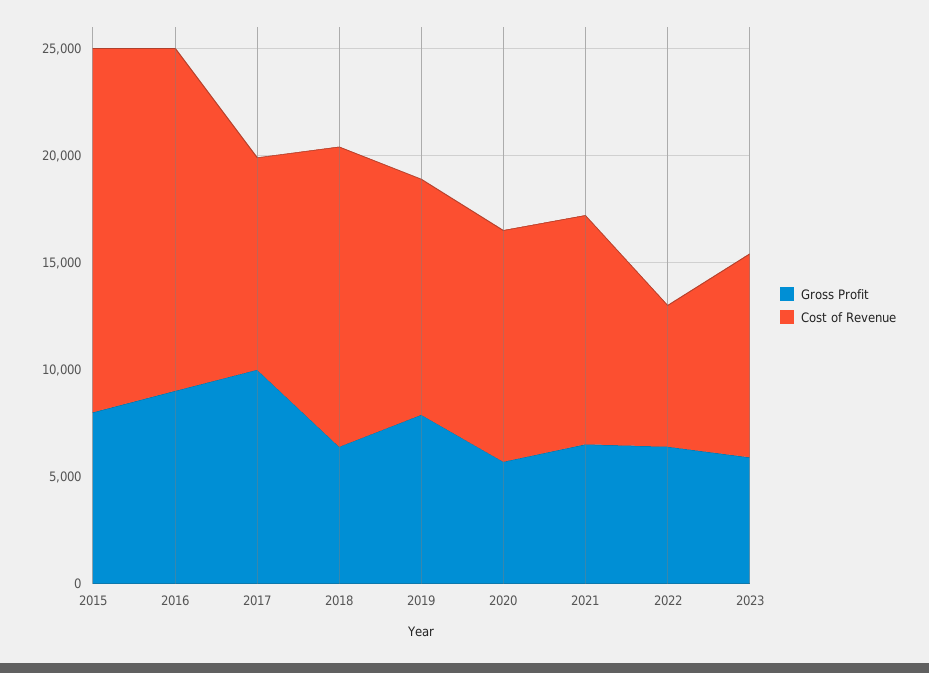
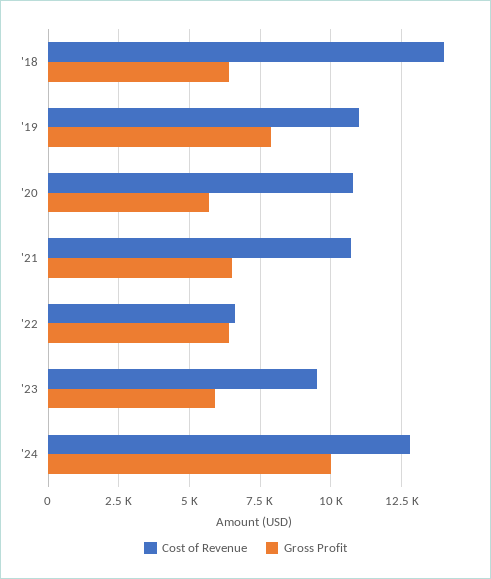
Gross Profit, 2015: 8000 -> none
Cost of Revenue, 2015: 17000 -> none
Gross Profit, 2016: 9000 -> none
Cost of Revenue, 2016: 16000 -> none
Gross Profit, 2017: 10000 -> none
Cost of Revenue, 2017: 10000 -> none
Cost of Revenue, '24: none -> 12750
Gross Profit, '24: none -> 10000

